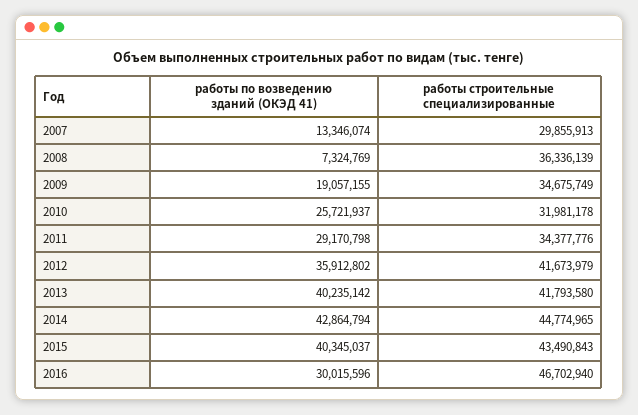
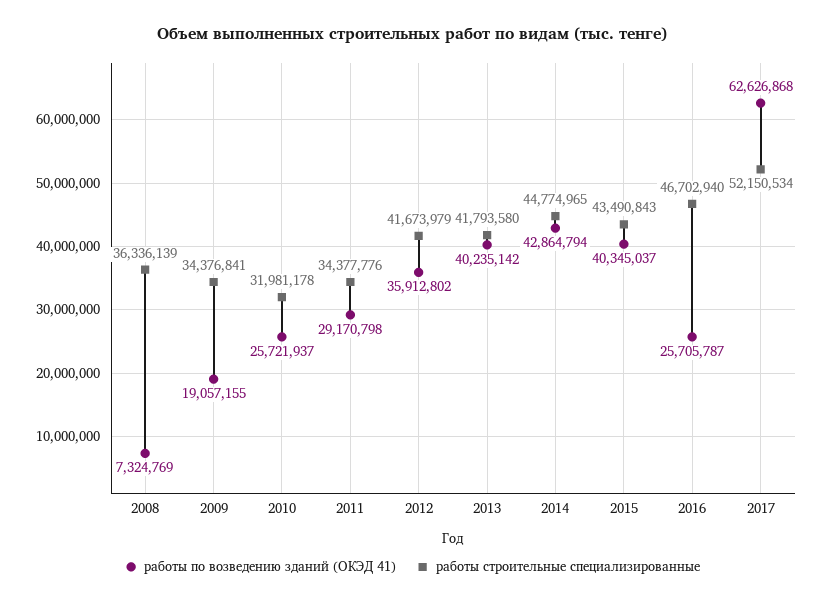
работы по возведению зданий (ОКЭД 41), 2007: 13346074 -> none
работы строительные специализированные, 2007: 29855913 -> none
работы строительные специализированные, 2009: 34675749 -> 34376841
работы по возведению зданий (ОКЭД 41), 2016: 30015596 -> 25705787
работы по возведению зданий (ОКЭД 41), 2017: none -> 62626868
работы строительные специализированные, 2017: none -> 52150534

